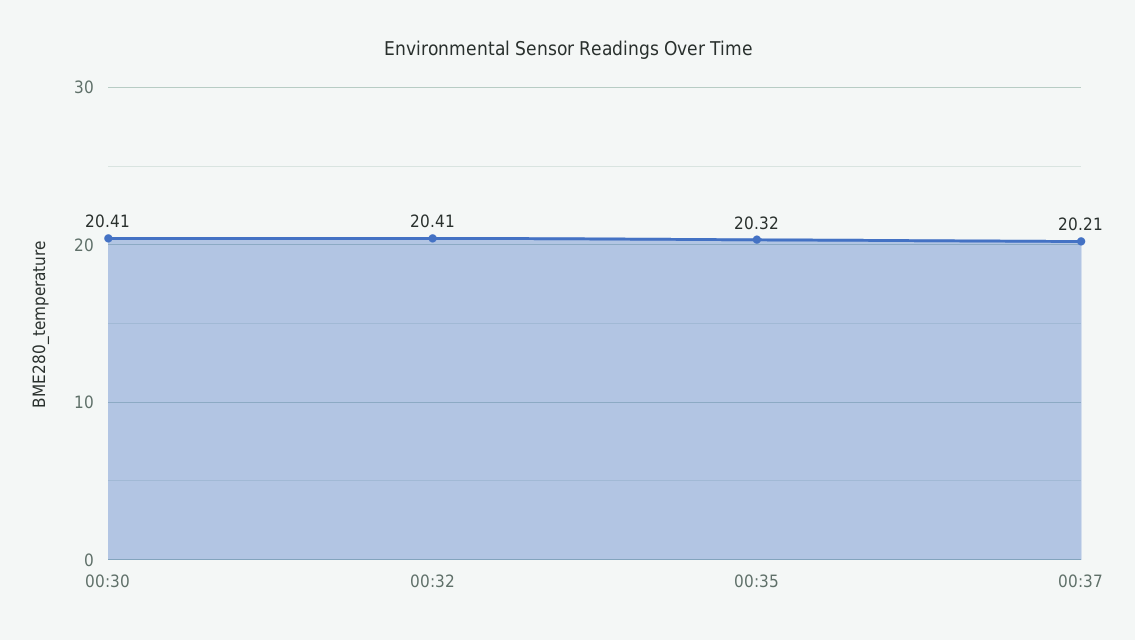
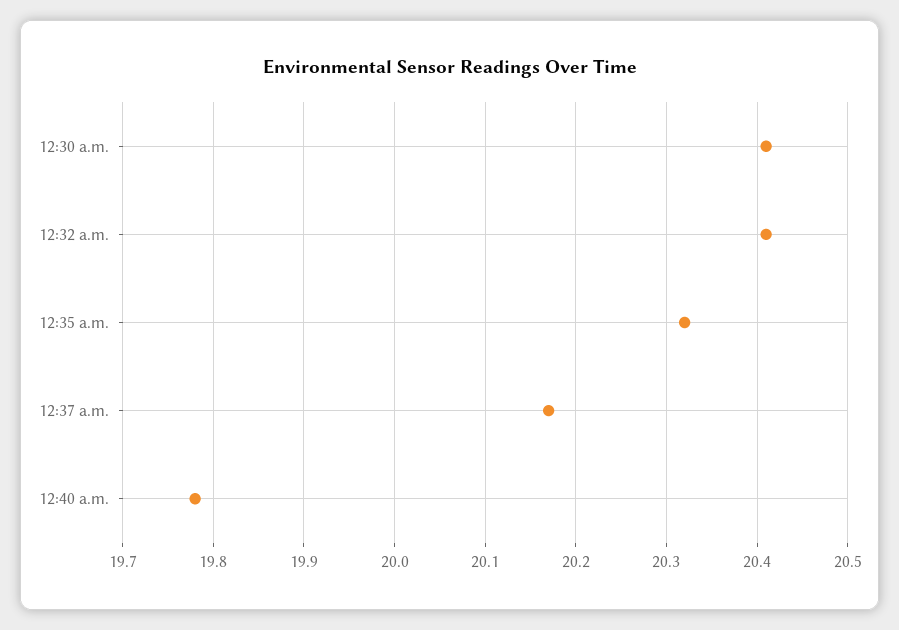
00:37: 20.21 -> 20.17
12:40 a.m.: none -> 19.78

